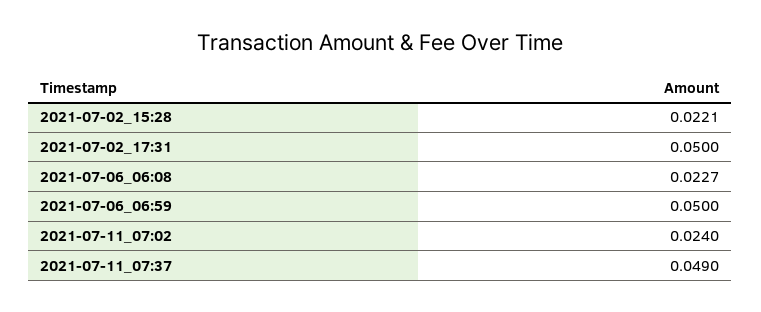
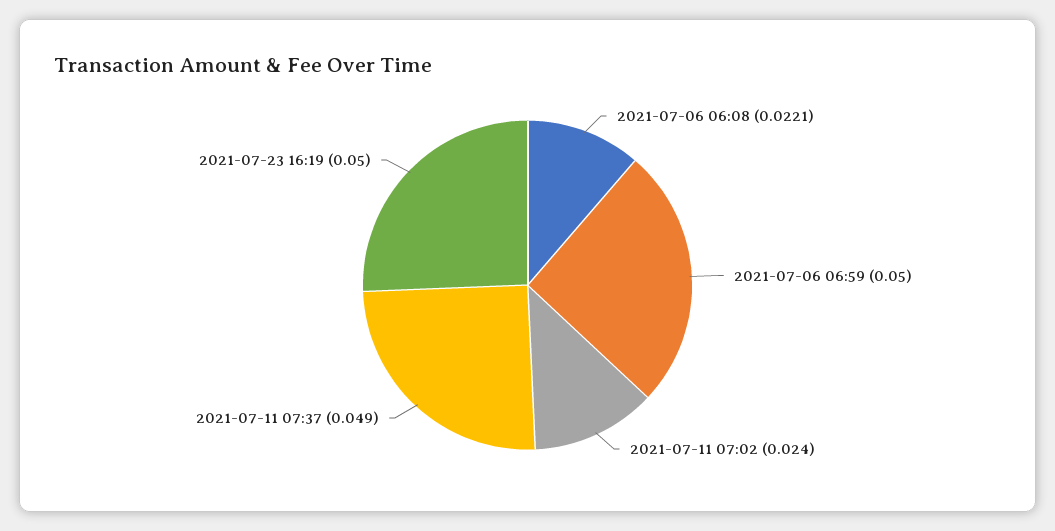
2021-07-02_15:28: 0.0221 -> none
2021-07-02_17:31: 0.05 -> none
2021-07-06_06:08: 0.0227 -> 0.0221
2021-07-23 16:19: none -> 0.05

